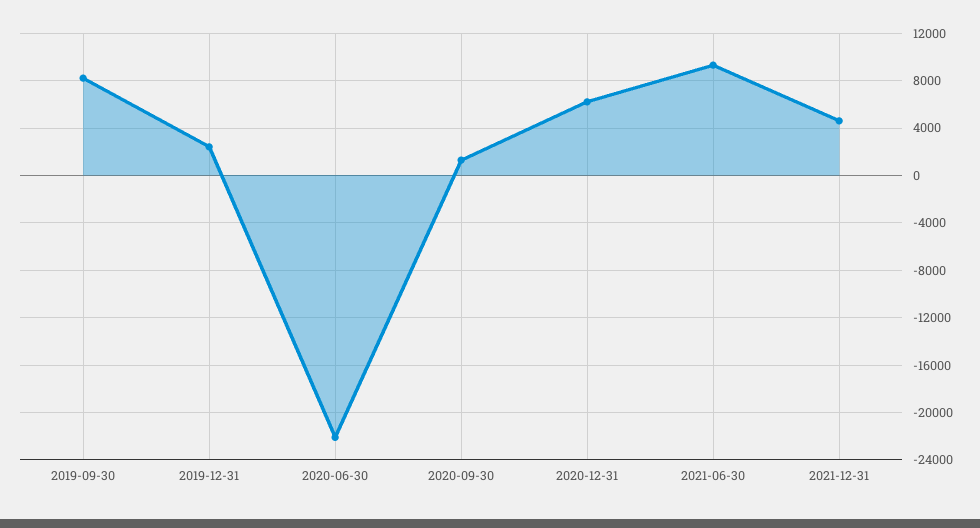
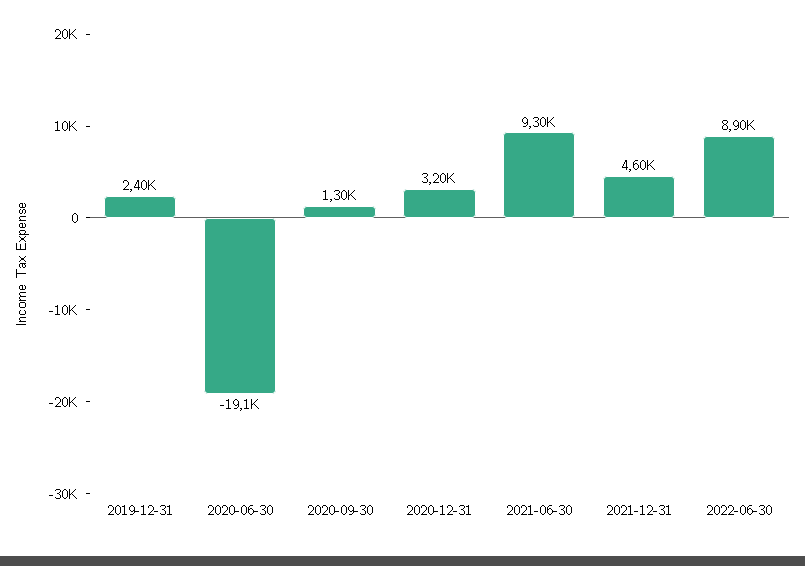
2019-09-30: 8000 -> none
2020-06-30: -22000 -> -19100
2020-12-31: 6000 -> 3200
2022-06-30: none -> 8900

